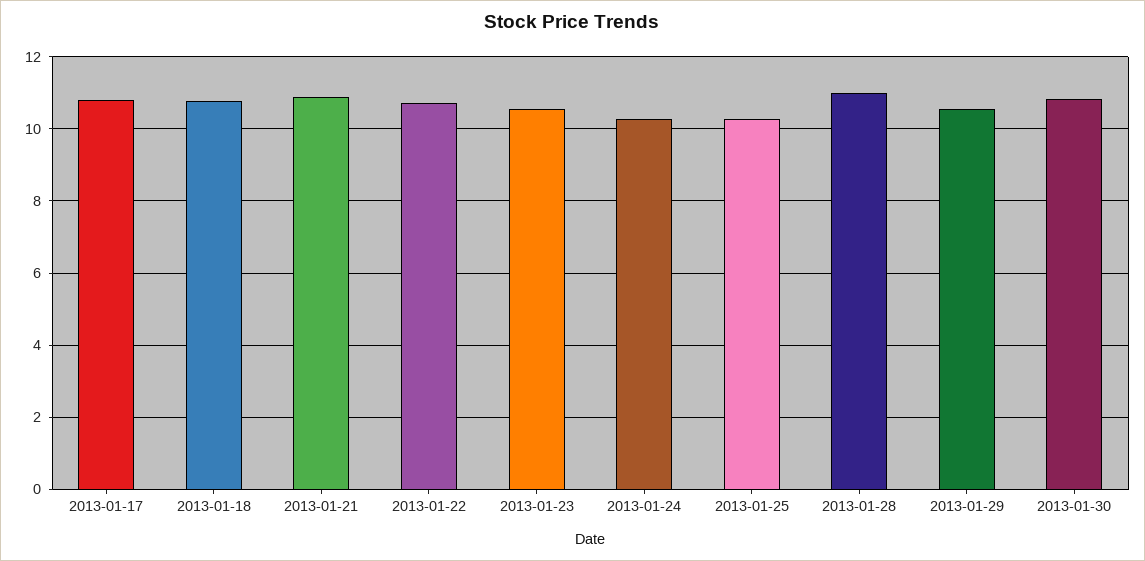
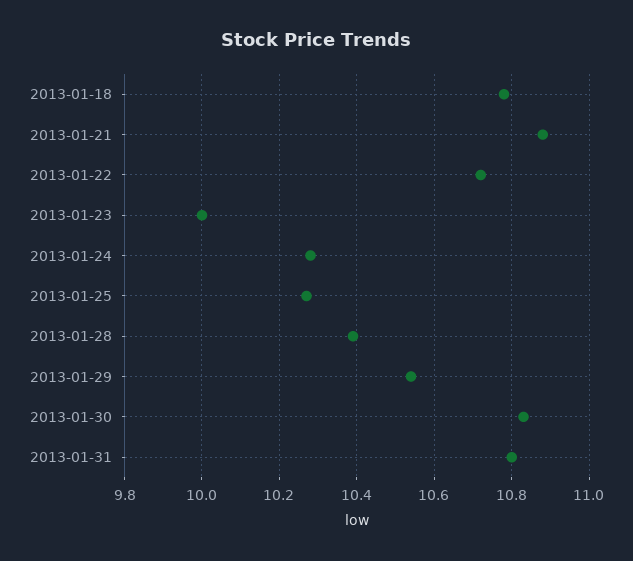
2013-01-17: 10.8 -> none
2013-01-23: 10.6 -> 10
2013-01-28: 11 -> 10.4
2013-01-31: none -> 10.8

